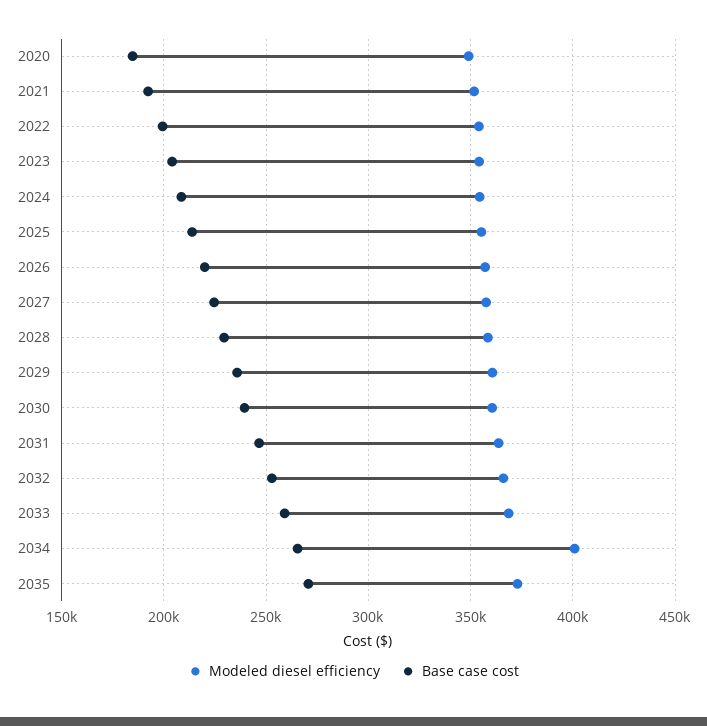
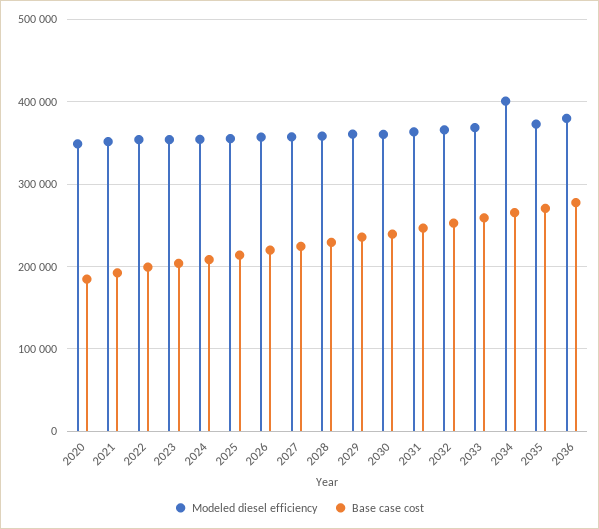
Modeled diesel efficiency, 2036: none -> 380000
Base case cost, 2036: none -> 280000

